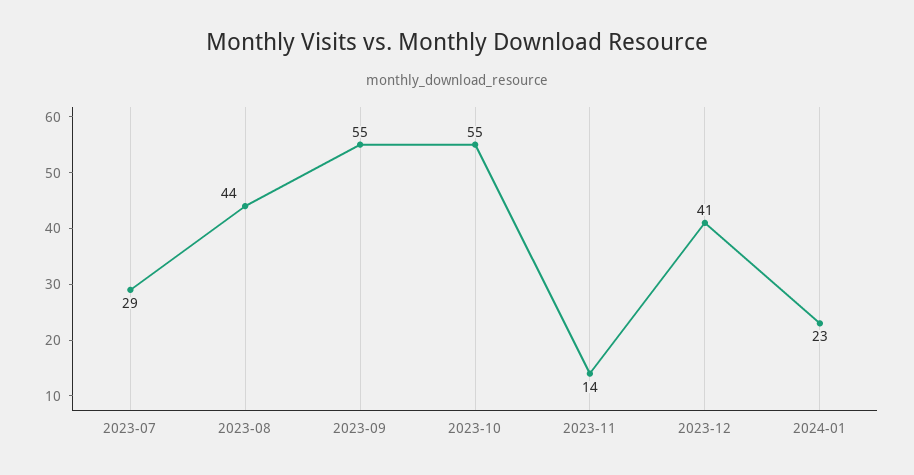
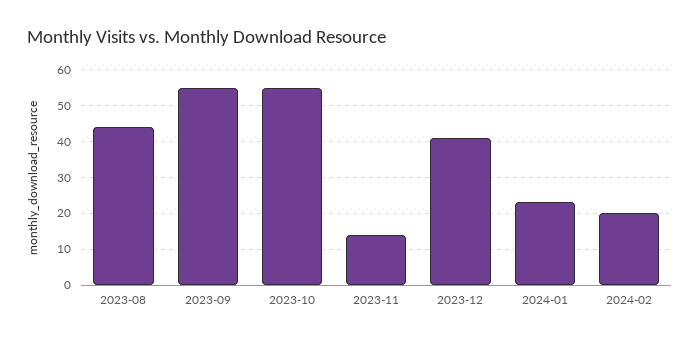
2023-07: 29 -> none
2024-02: none -> 20

